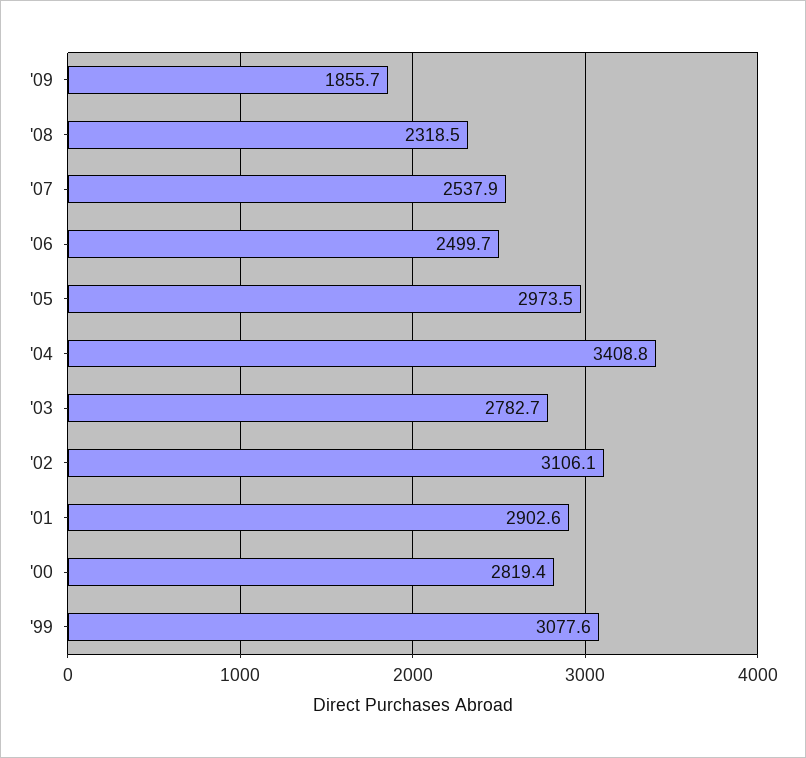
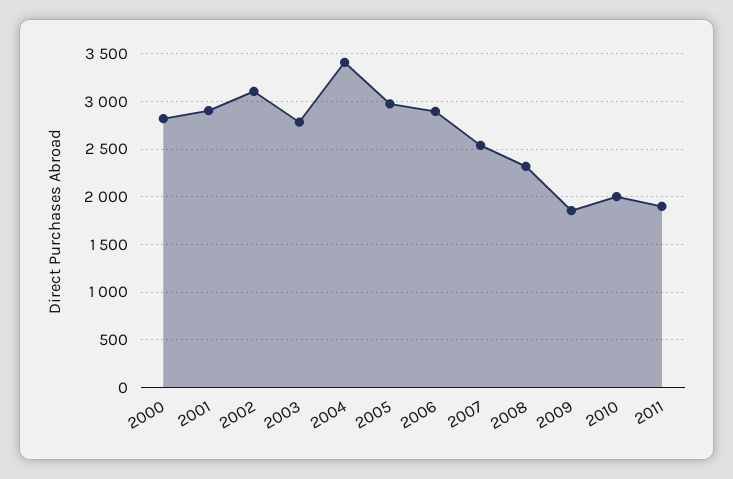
'06: 2499.7 -> 2900
'99: 3077.6 -> none
2010: none -> 2000
2011: none -> 1900

